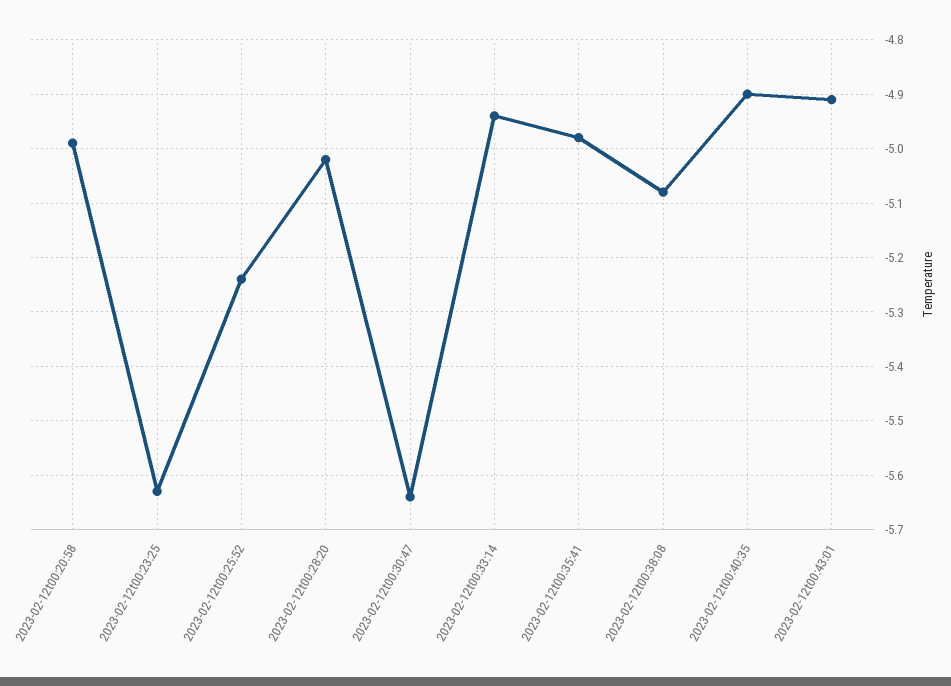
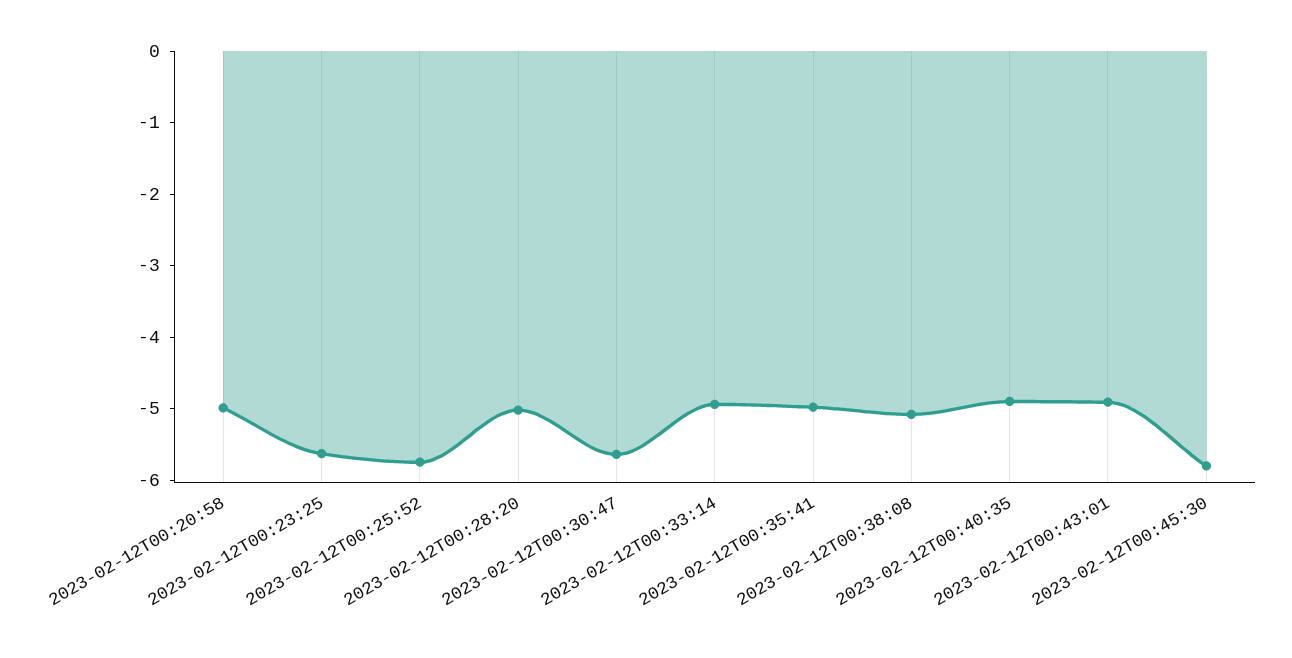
2023-02-12t00:25:52: -5.25 -> -5.8
2023-02-12T00:45:30: none -> -5.8

